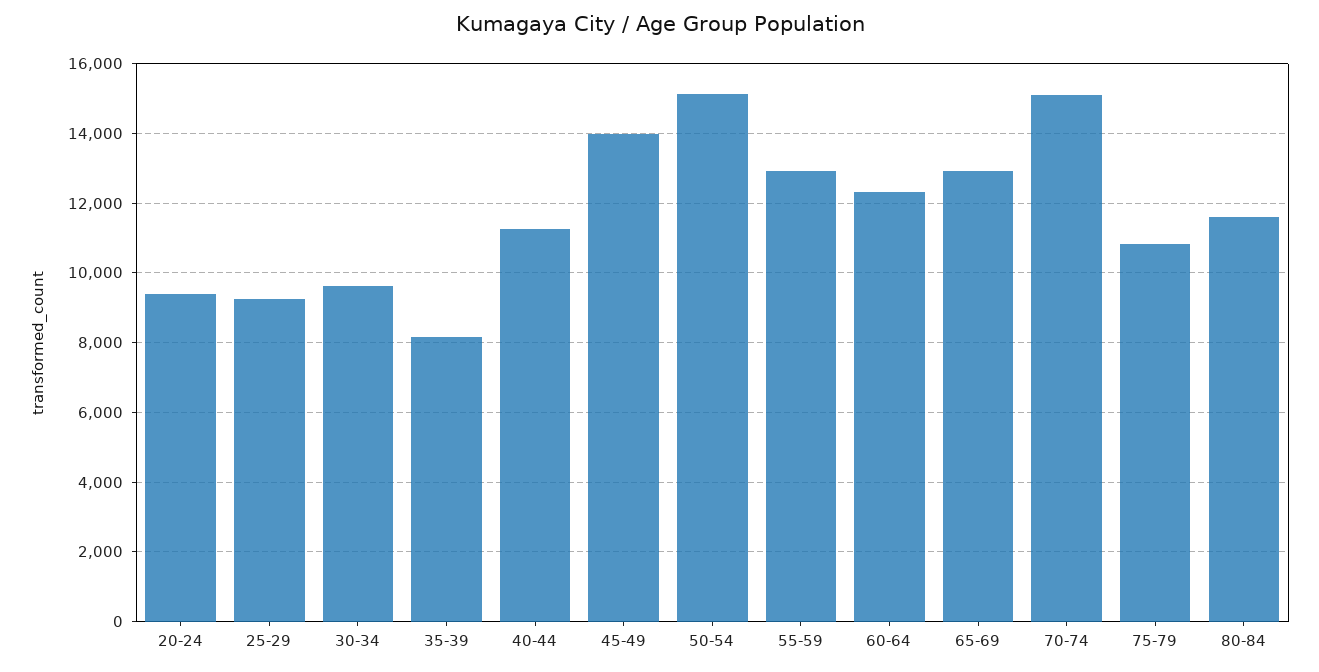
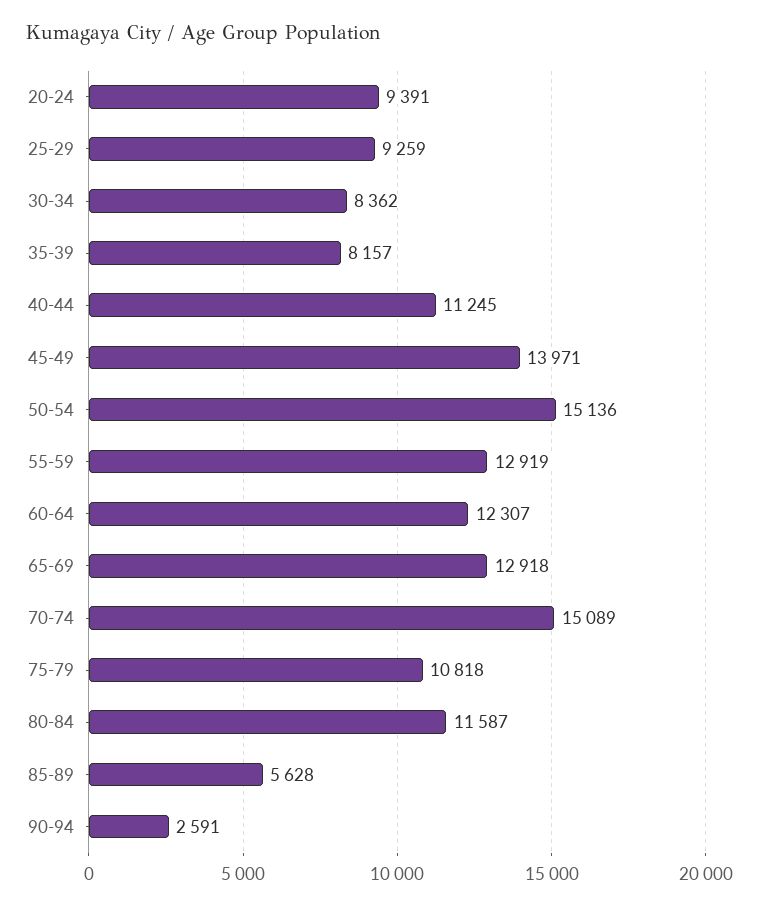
30-34: 9600 -> 8362
85-89: none -> 5628
90-94: none -> 2591

